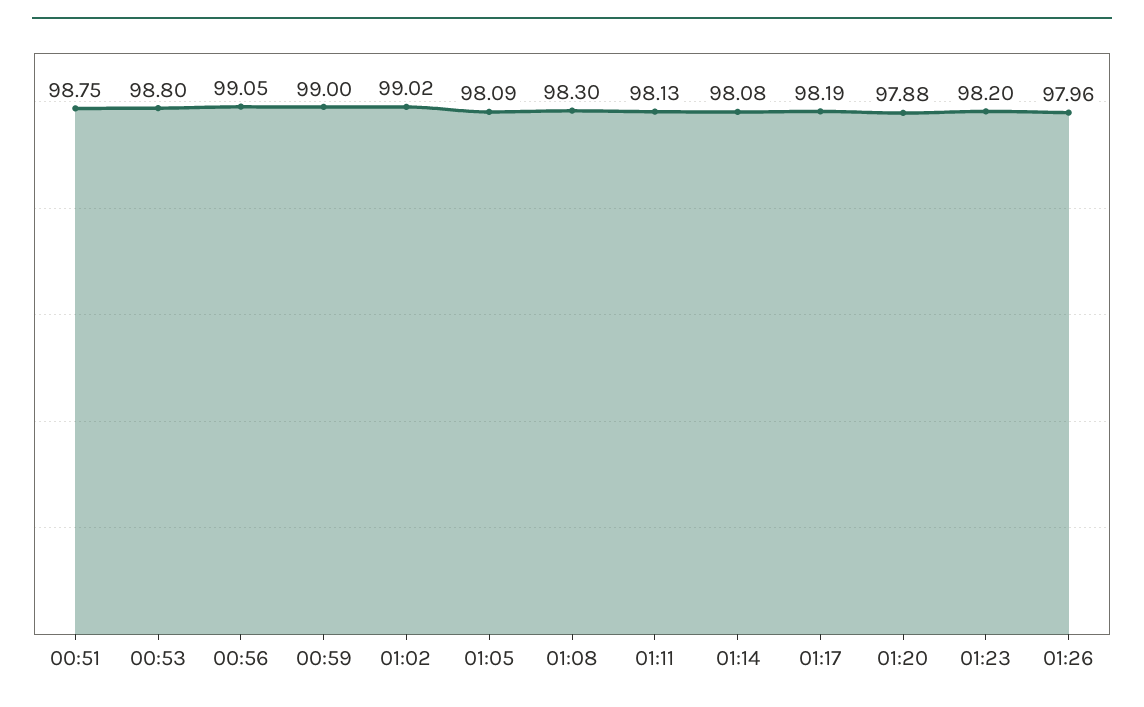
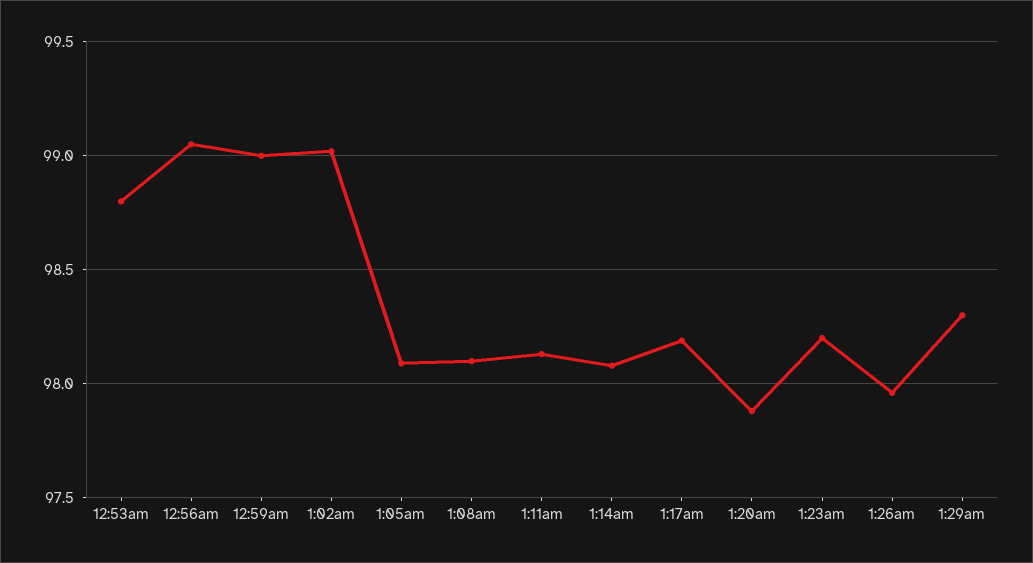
00:51: 98.75 -> none
01:08: 98.3 -> 98.1
1:29am: none -> 98.3

